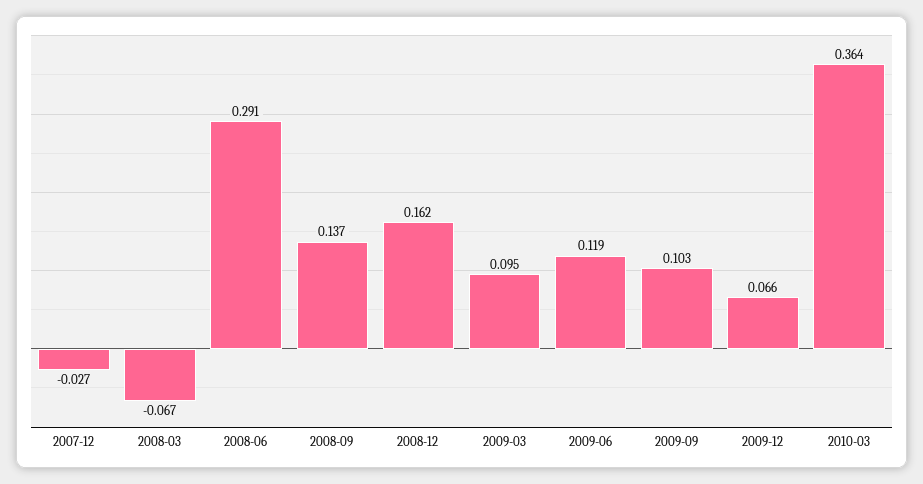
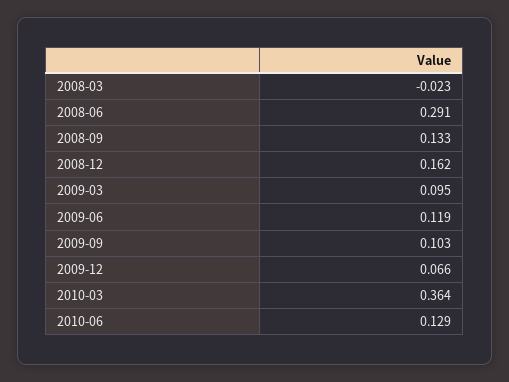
2007-12: -0.027 -> none
2008-03: -0.067 -> -0.023
2008-09: 0.137 -> 0.133
2010-06: none -> 0.129

